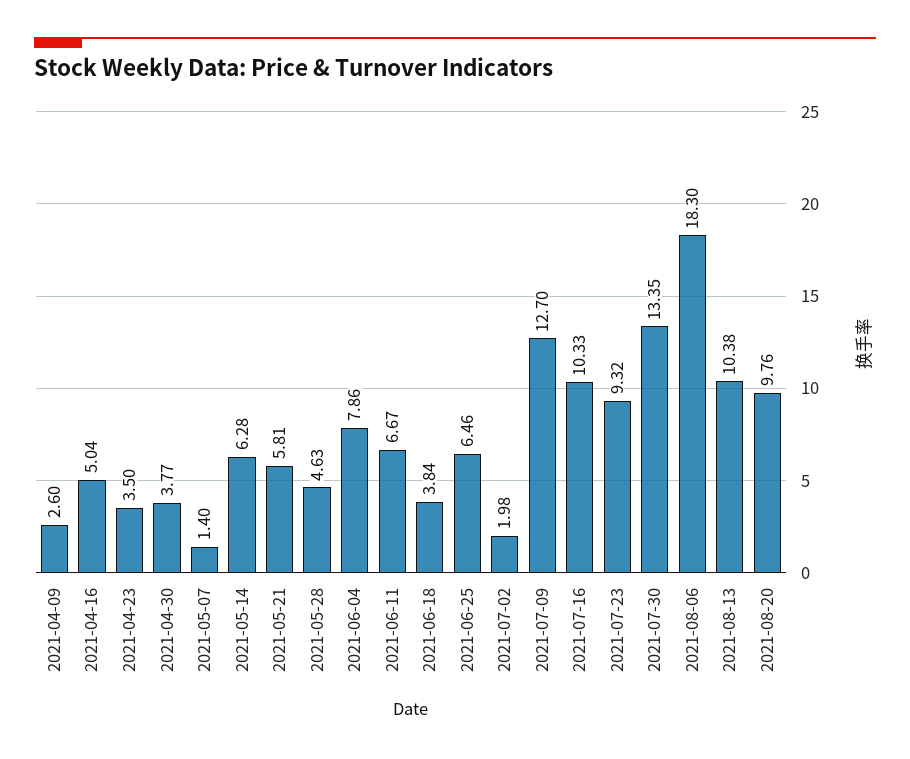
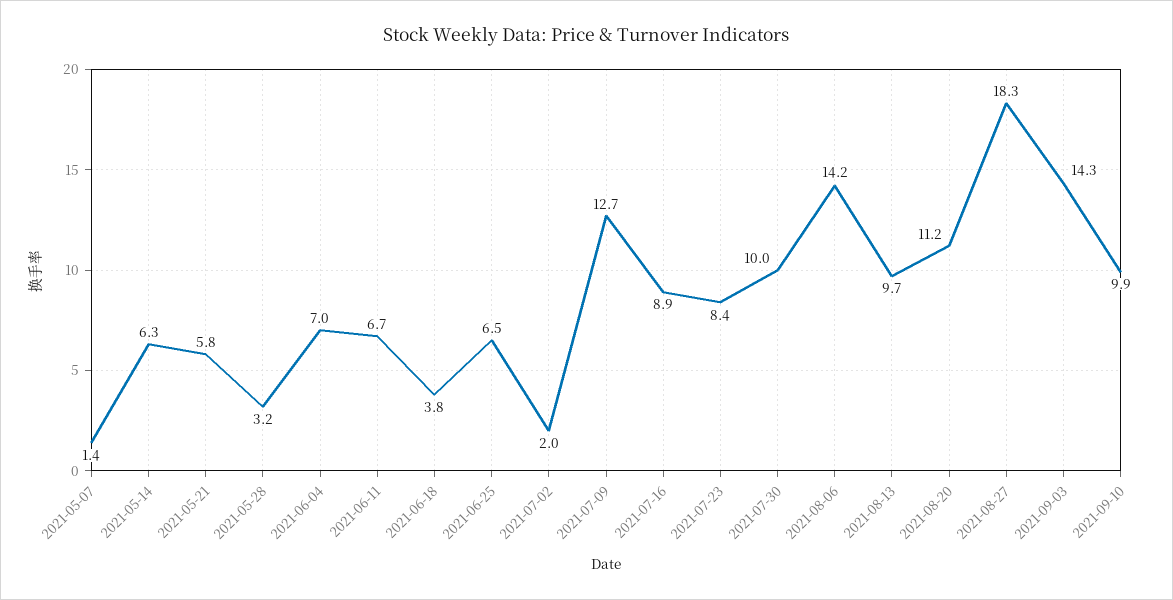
2021-04-09: 2.6 -> none
2021-04-16: 5.04 -> none
2021-04-23: 3.5 -> none
2021-04-30: 3.77 -> none
2021-05-28: 4.63 -> 3.2
2021-06-04: 7.86 -> 7
2021-07-16: 10.33 -> 8.9
2021-07-23: 9.32 -> 8.4
2021-07-30: 13.35 -> 10
2021-08-06: 18.3 -> 14.2
2021-08-13: 10.38 -> 9.7
2021-08-20: 9.76 -> 11.2
2021-08-27: none -> 18.3
2021-09-03: none -> 14.3
2021-09-10: none -> 9.9

